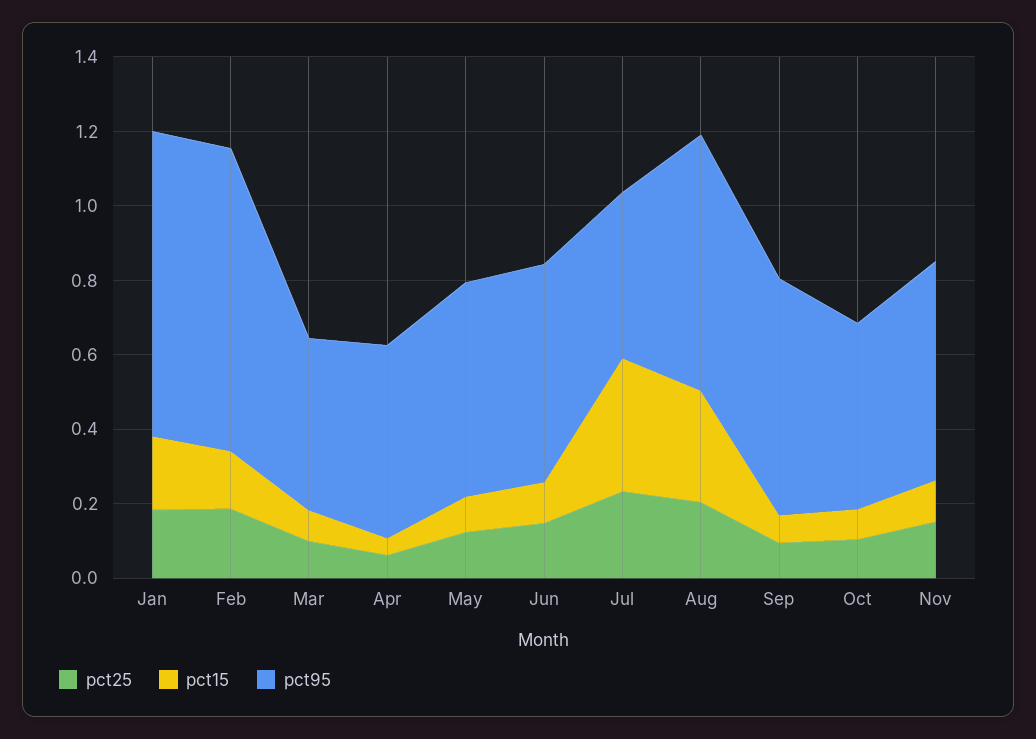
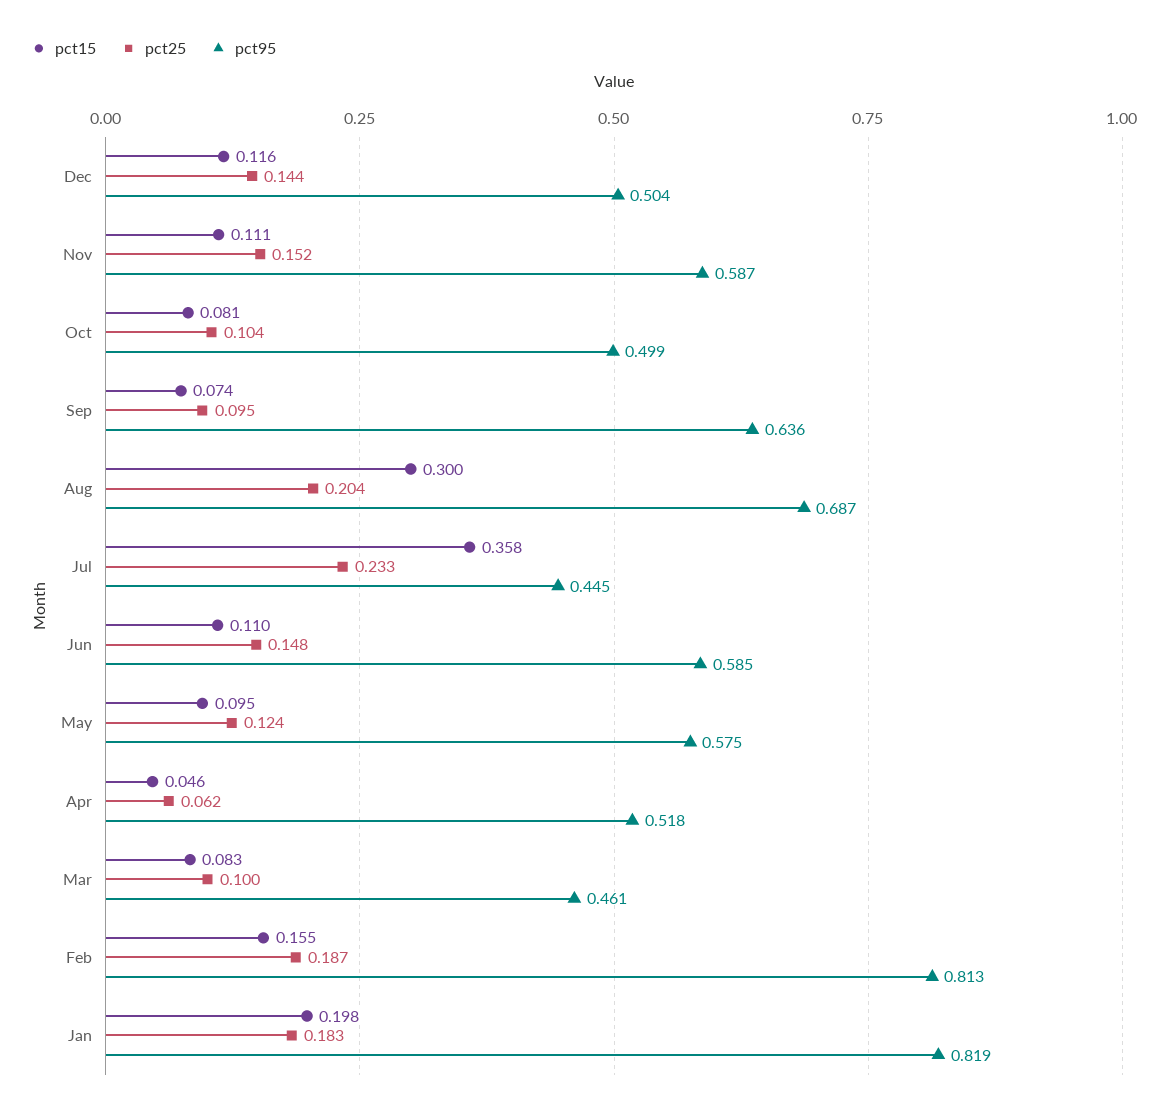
pct15, Dec: none -> 0.116
pct25, Dec: none -> 0.144
pct95, Dec: none -> 0.504

